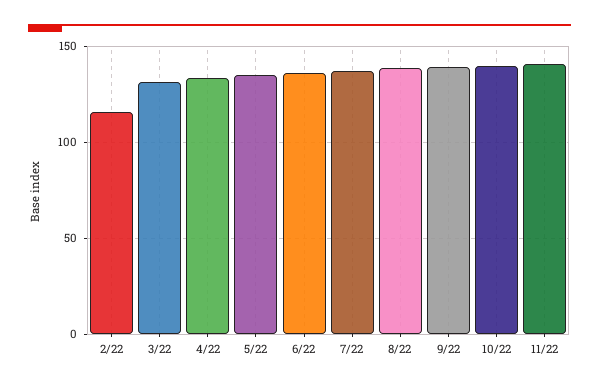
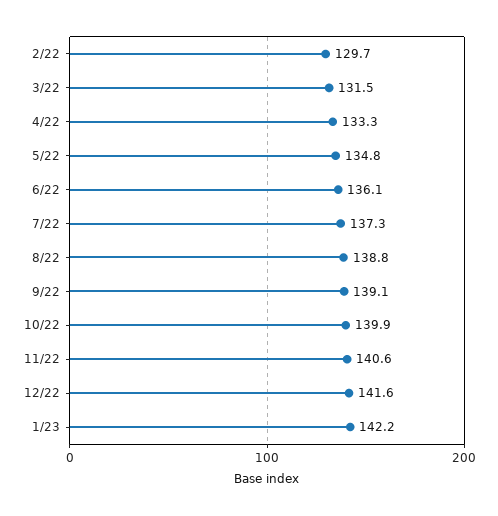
2/22: 115 -> 129.7
12/22: none -> 141.6
1/23: none -> 142.2

